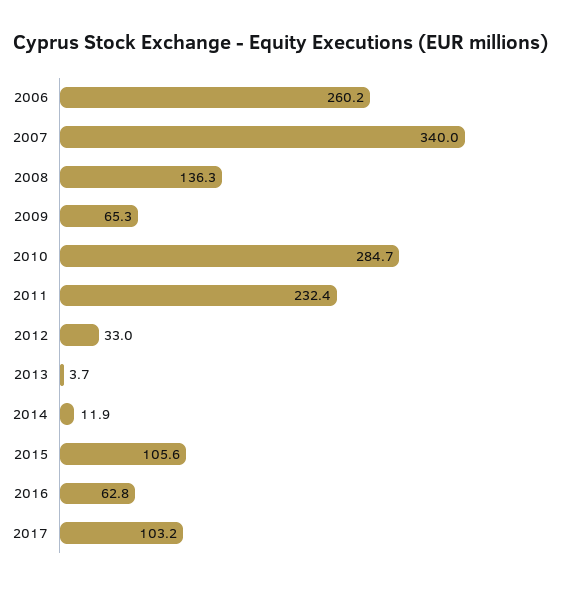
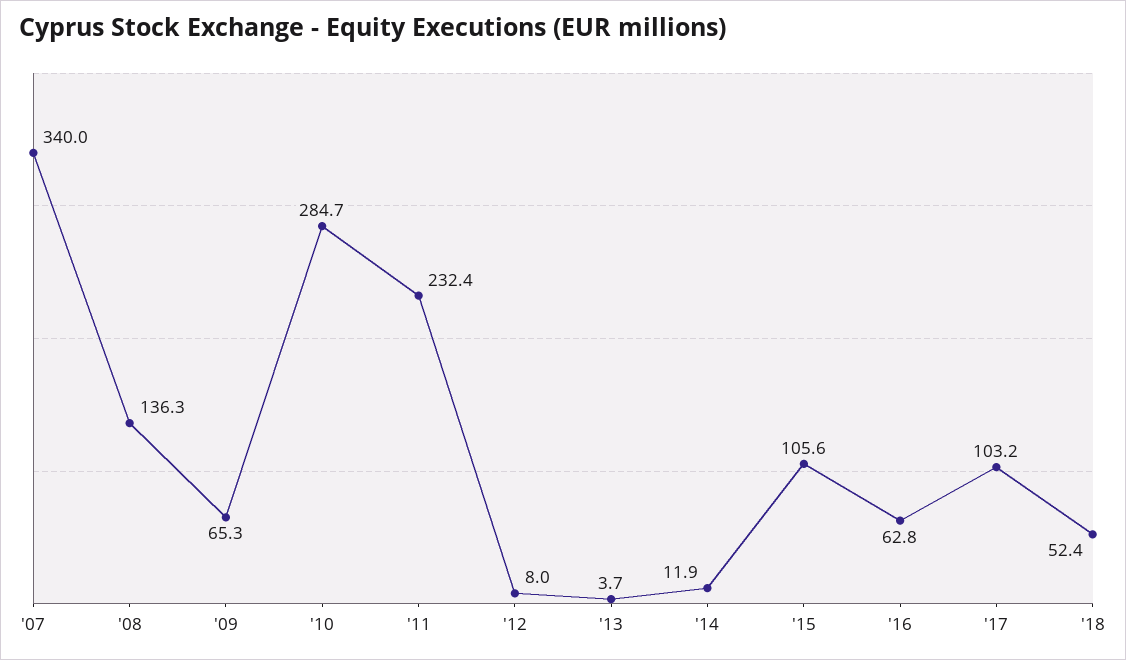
2006: 260.2 -> none
2012: 33 -> 8
'18: none -> 52.4

